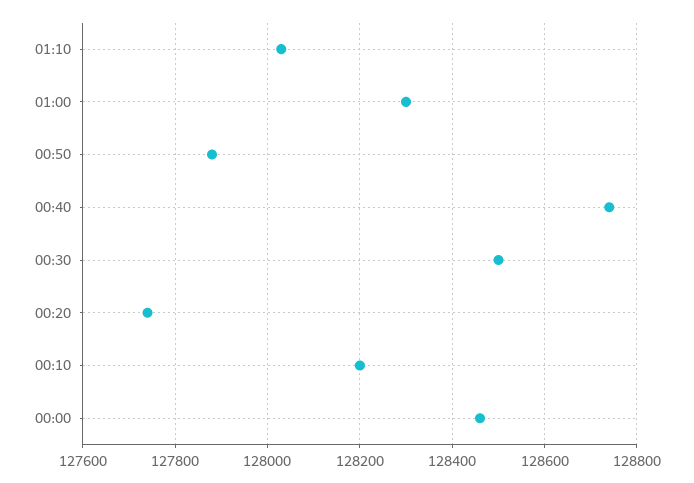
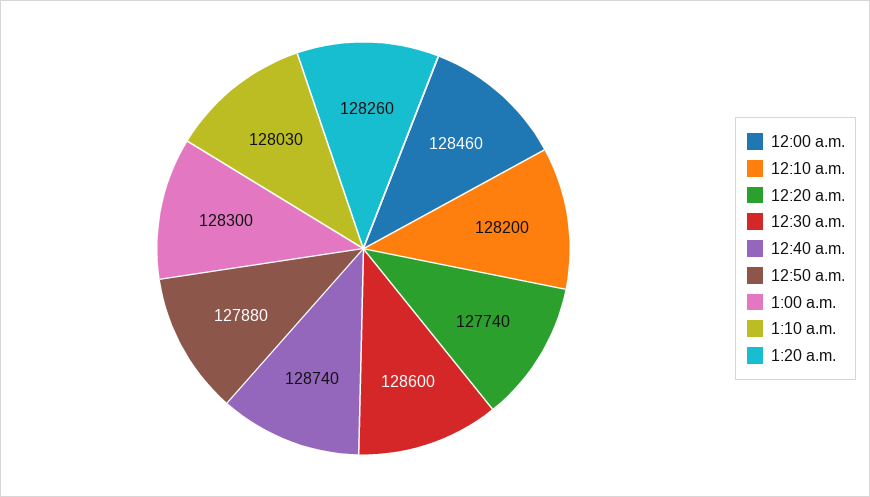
00:30: 128500 -> 128600
1:20 a.m.: none -> 128260

